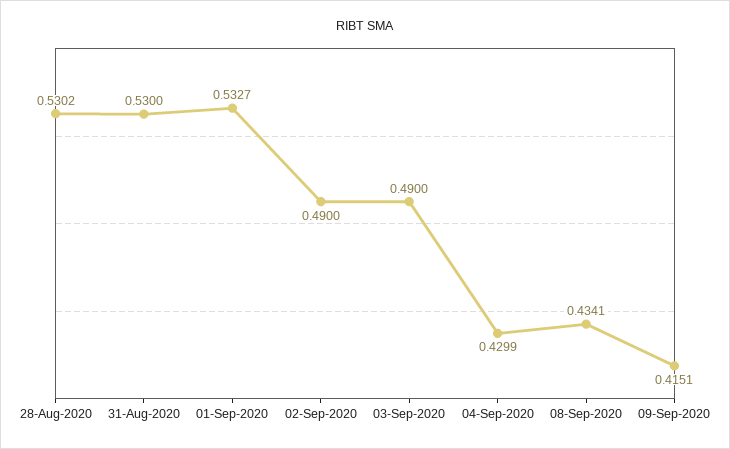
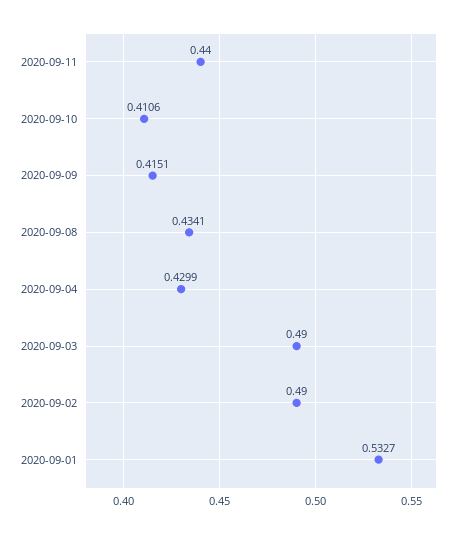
28-Aug-2020: 0.5302 -> none
31-Aug-2020: 0.53 -> none
2020-09-11: none -> 0.44
2020-09-10: none -> 0.4106

